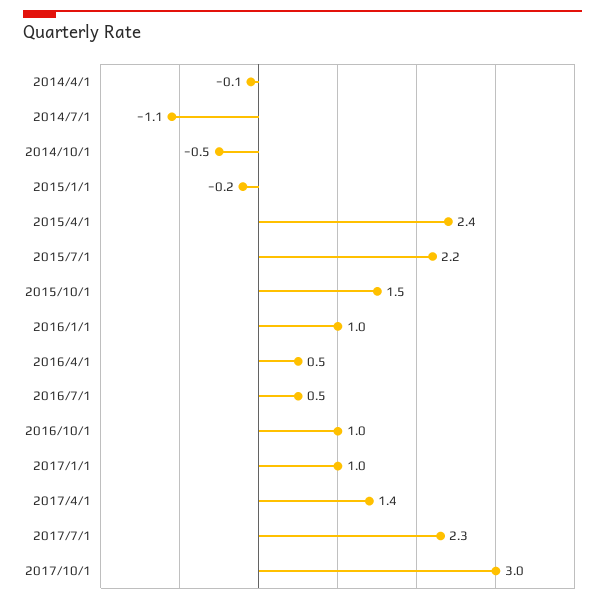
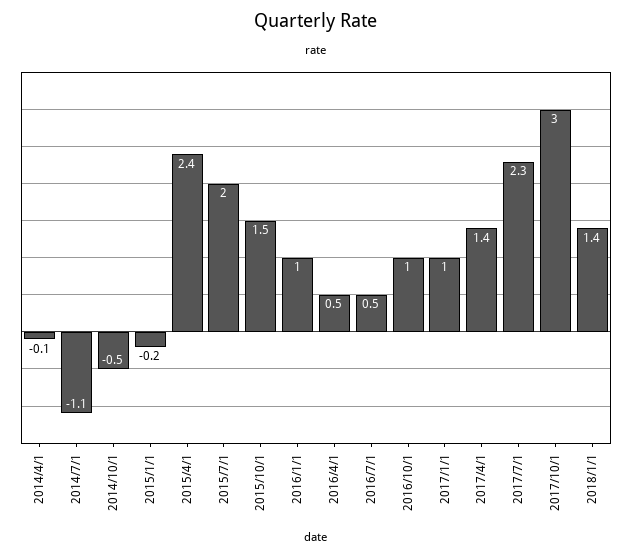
2015/7/1: 2.2 -> 2
2018/1/1: none -> 1.4

